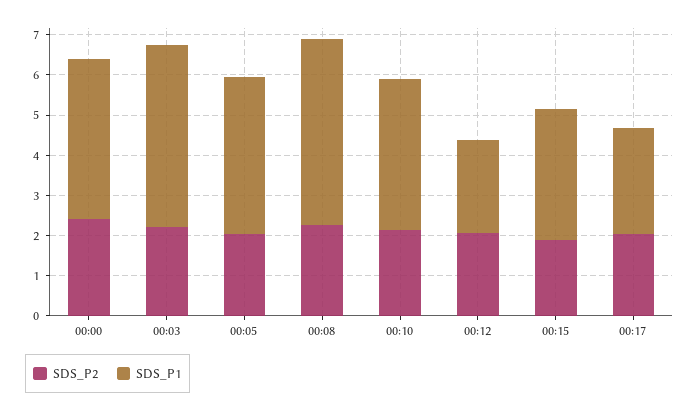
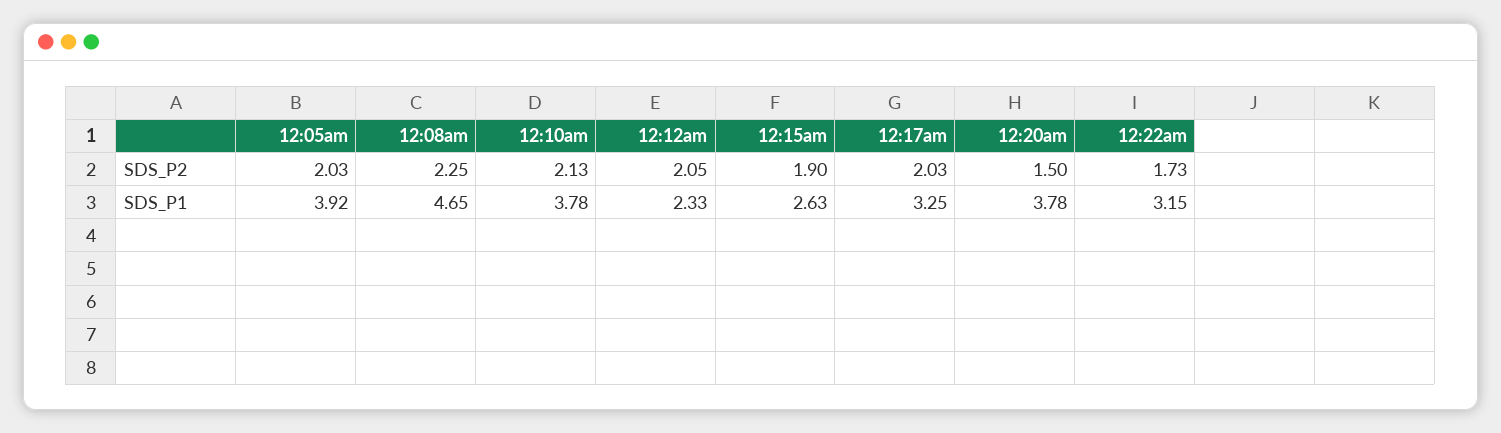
SDS_P2, 00:00: 2.4 -> none
SDS_P1, 00:00: 4 -> none
SDS_P2, 00:03: 2.2 -> none
SDS_P1, 00:03: 4.6 -> none
SDS_P1, 00:15: 3.2 -> 2.63
SDS_P1, 00:17: 2.6 -> 3.25
SDS_P2, 12:20am: none -> 1.5
SDS_P2, 12:22am: none -> 1.73
SDS_P1, 12:20am: none -> 3.78
SDS_P1, 12:22am: none -> 3.15

